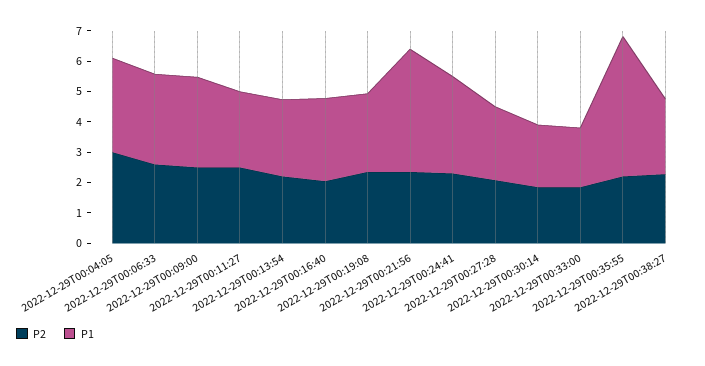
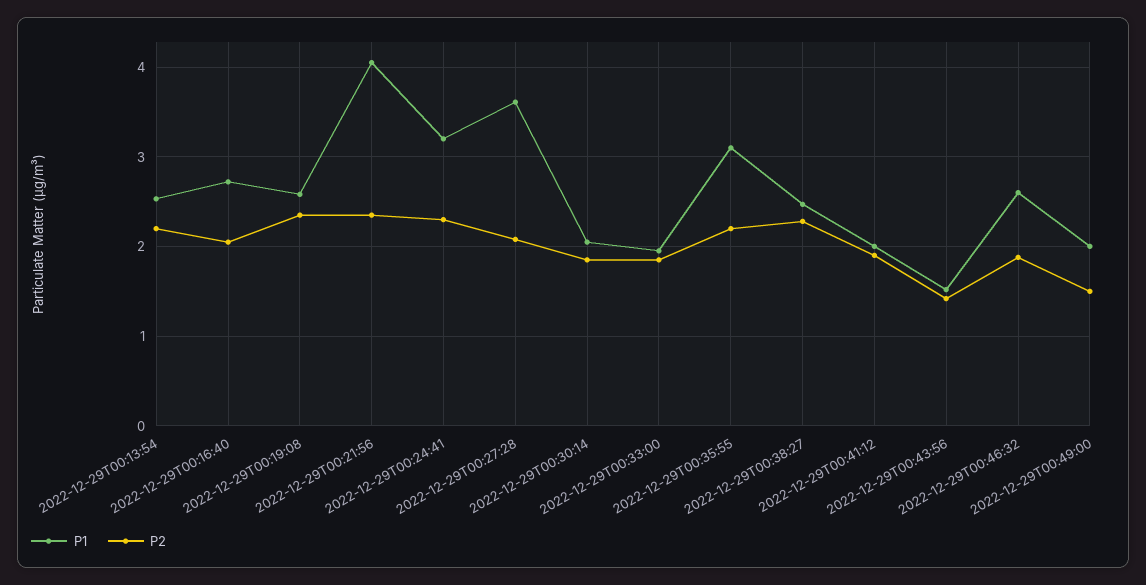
P2, 2022-12-29T00:04:05: 3 -> none
P1, 2022-12-29T00:04:05: 3 -> none
P2, 2022-12-29T00:06:33: 2.5 -> none
P1, 2022-12-29T00:06:33: 3 -> none
P2, 2022-12-29T00:09:00: 2.5 -> none
P1, 2022-12-29T00:09:00: 3 -> none
P2, 2022-12-29T00:11:27: 2.5 -> none
P1, 2022-12-29T00:11:27: 2.5 -> none
P1, 2022-12-29T00:27:28: 2.5 -> 3.6
P1, 2022-12-29T00:35:55: 4.5 -> 3.1
P1, 2022-12-29T00:41:12: none -> 2
P2, 2022-12-29T00:41:12: none -> 1.9
P1, 2022-12-29T00:43:56: none -> 1.5
P2, 2022-12-29T00:43:56: none -> 1.4
P1, 2022-12-29T00:46:32: none -> 2.6
P2, 2022-12-29T00:46:32: none -> 1.9
P1, 2022-12-29T00:49:00: none -> 2
P2, 2022-12-29T00:49:00: none -> 1.5

